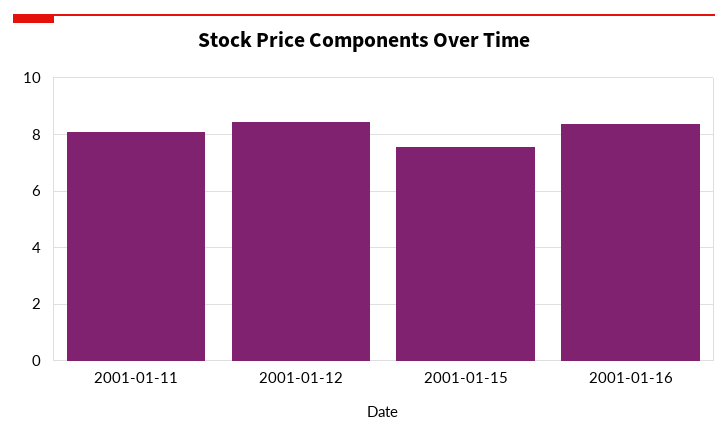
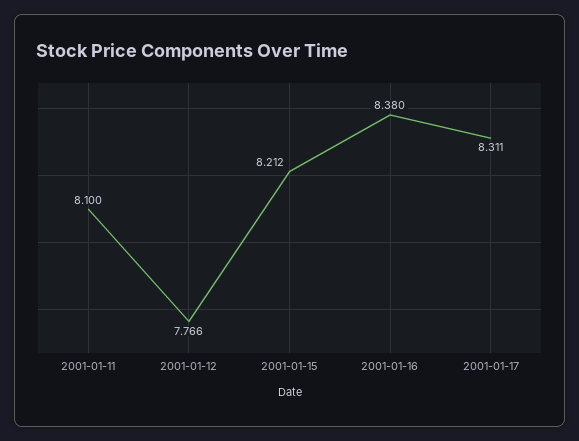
2001-01-12: 8.5 -> 7.766
2001-01-15: 7.5 -> 8.212
2001-01-17: none -> 8.311

